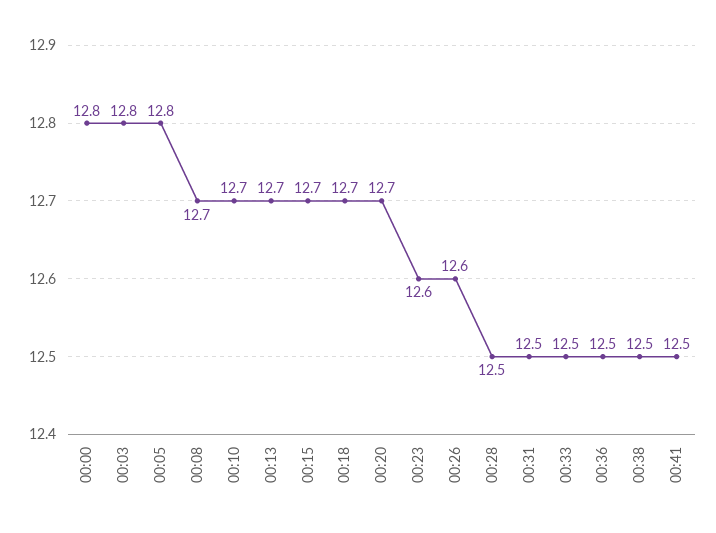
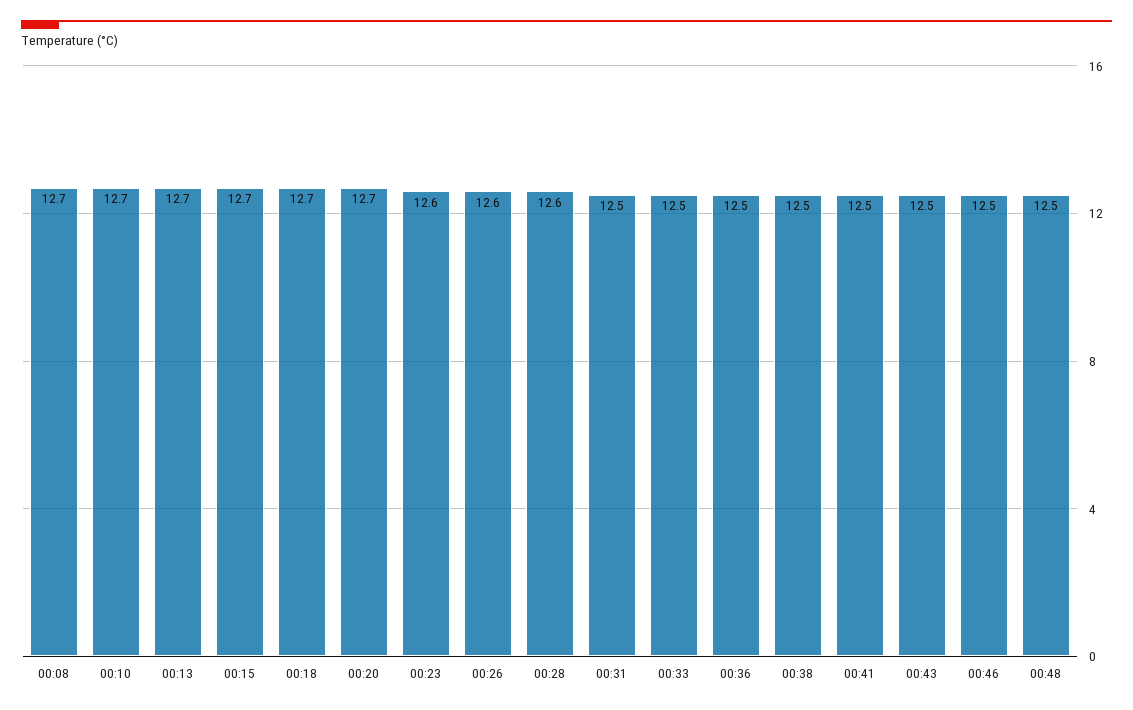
00:00: 12.8 -> none
00:03: 12.8 -> none
00:05: 12.8 -> none
00:28: 12.5 -> 12.6
00:43: none -> 12.5
00:46: none -> 12.5
00:48: none -> 12.5

